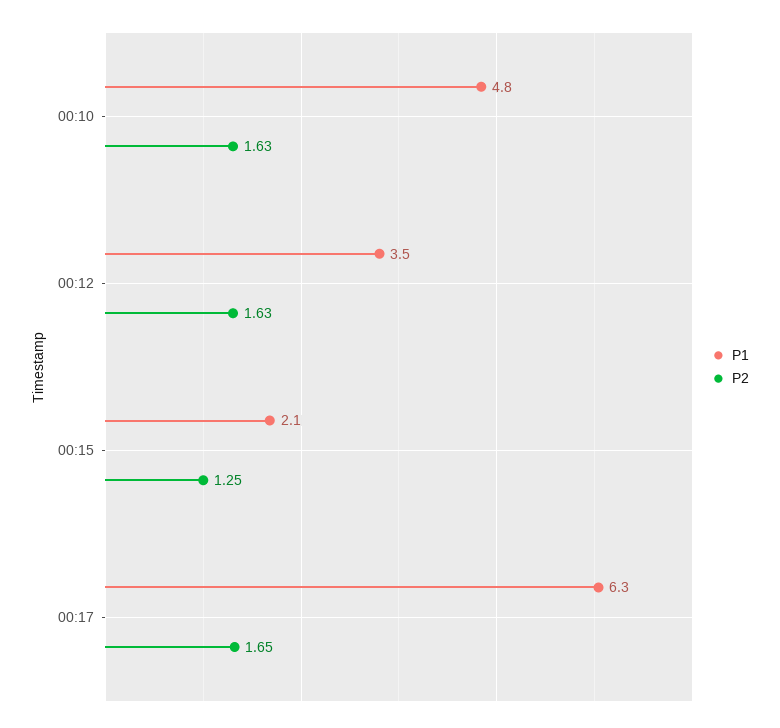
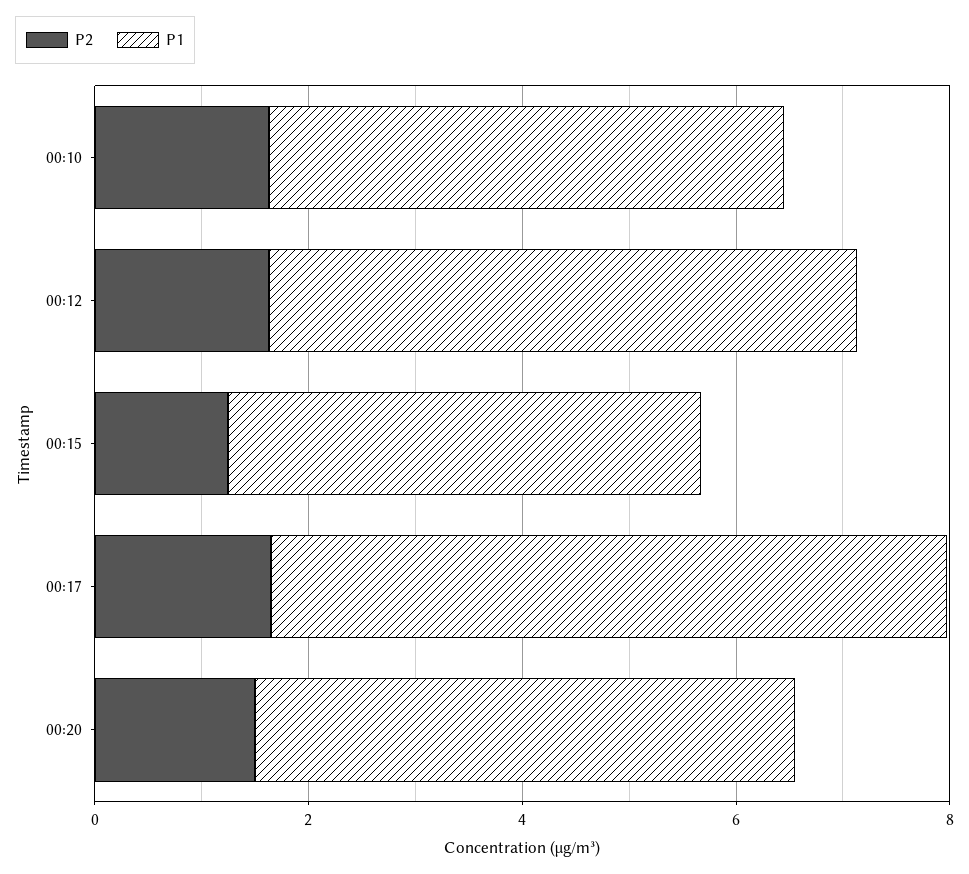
P1, 00:12: 3.5 -> 5.5
P1, 00:15: 2.1 -> 4.5
P2, 00:20: none -> 1.5
P1, 00:20: none -> 5

